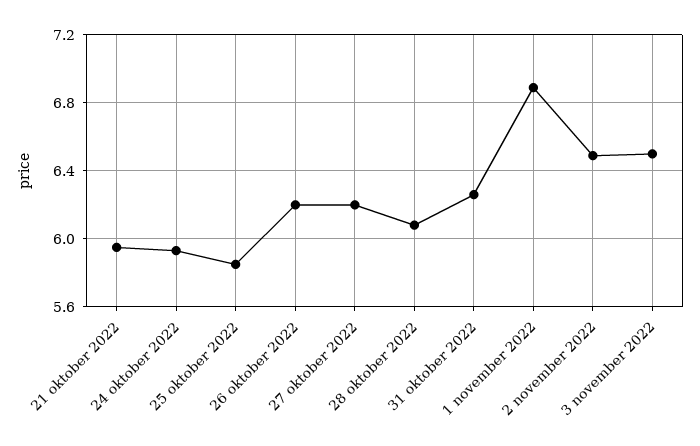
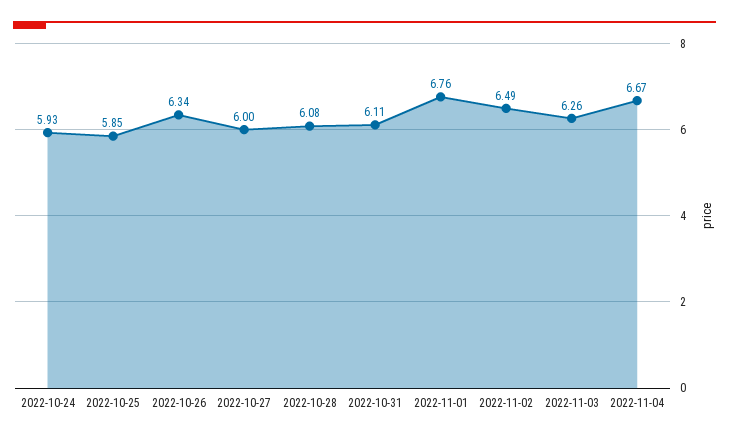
21 oktober 2022: 5.95 -> none
26 oktober 2022: 6.2 -> 6.34
27 oktober 2022: 6.2 -> 6
31 oktober 2022: 6.25 -> 6.11
1 november 2022: 6.9 -> 6.76
3 november 2022: 6.5 -> 6.26
2022-11-04: none -> 6.67

